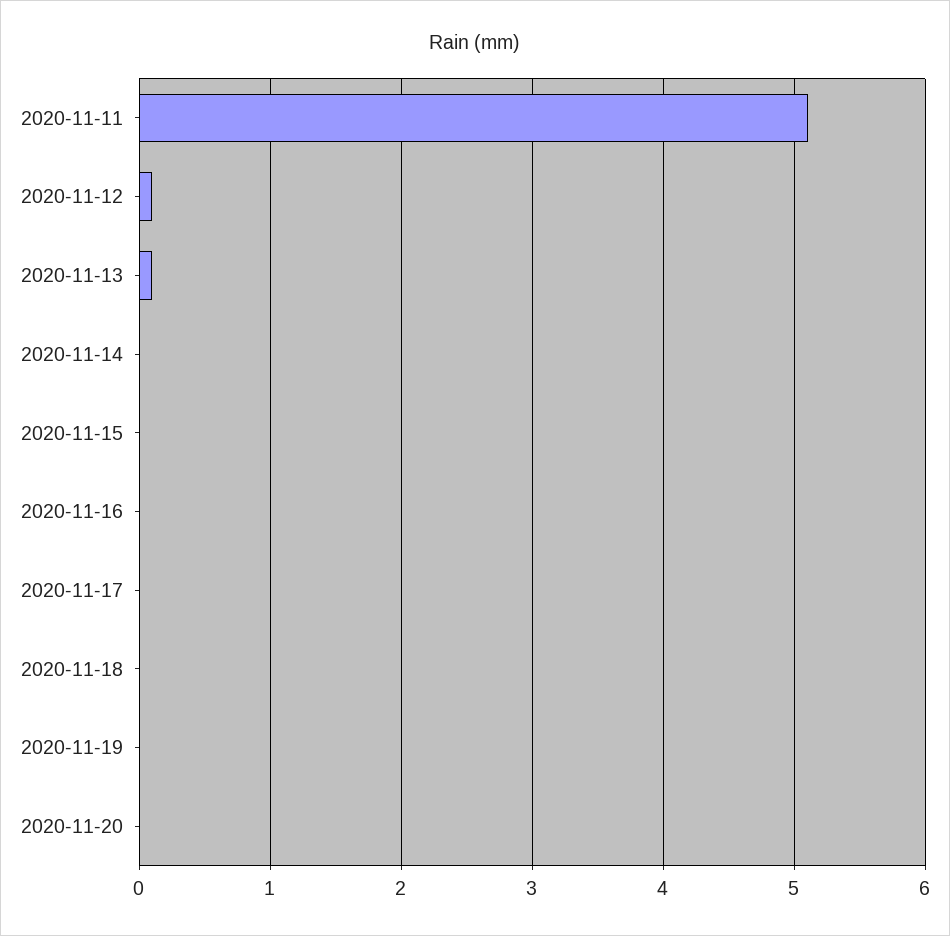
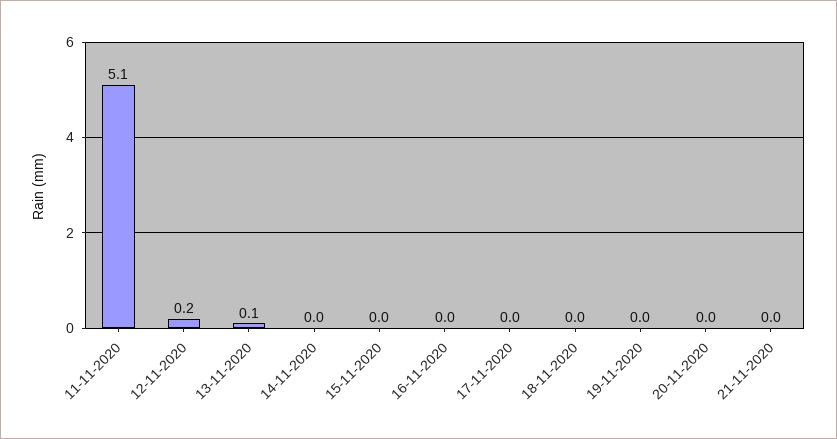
2020-11-12: 0.1 -> 0.2
21-11-2020: none -> 0

